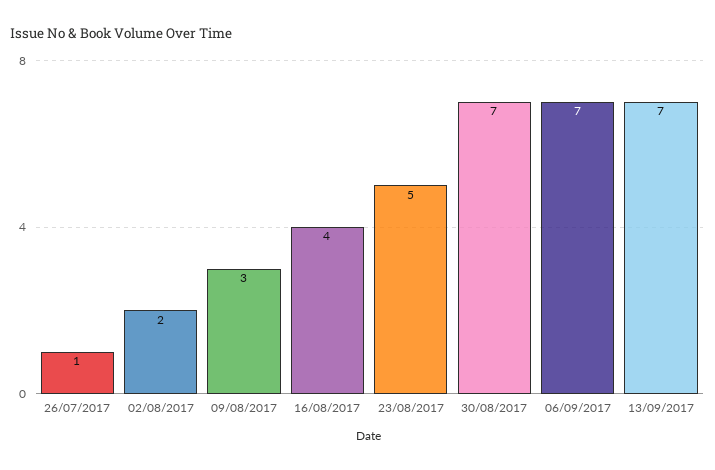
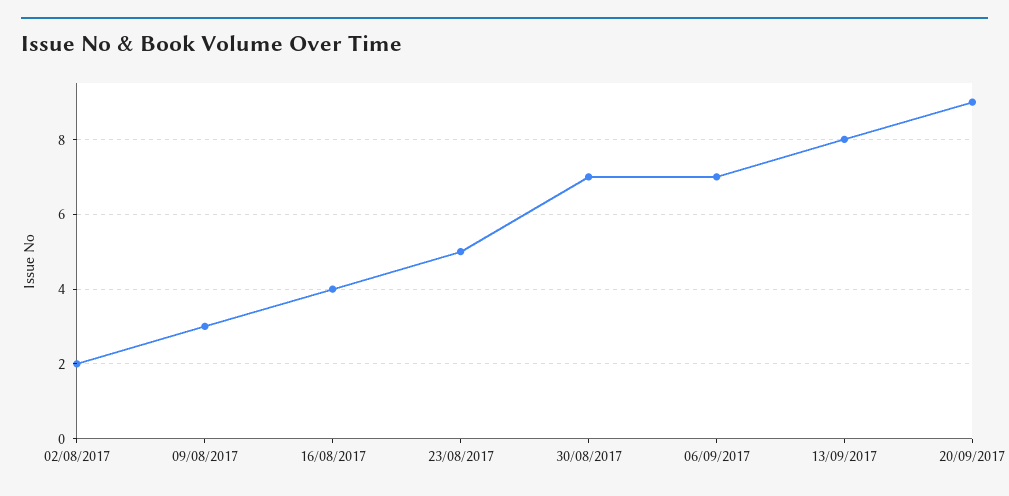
26/07/2017: 1 -> none
13/09/2017: 7 -> 8
20/09/2017: none -> 9

